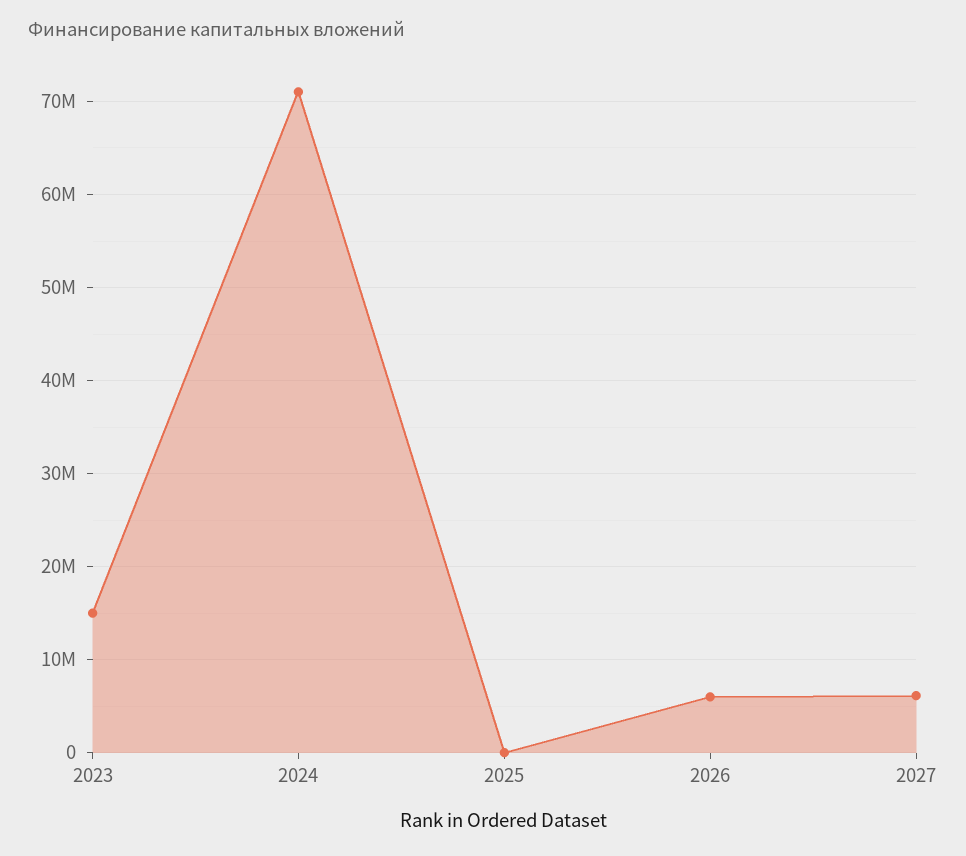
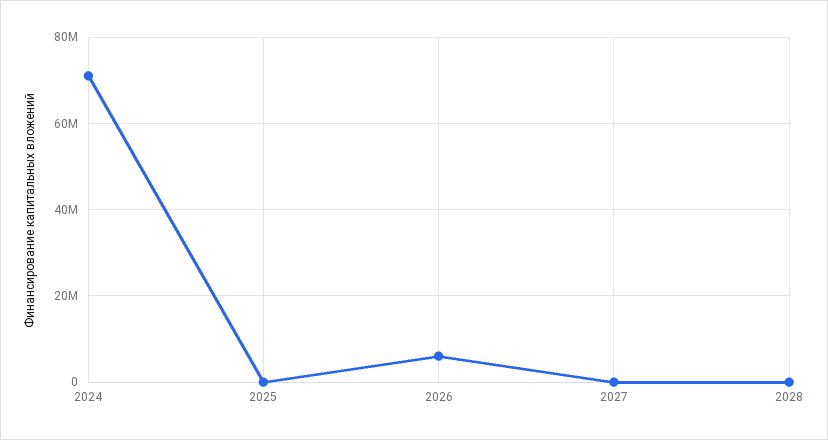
2023: 15000000 -> none
2027: 6000000 -> 0
2028: none -> 0

